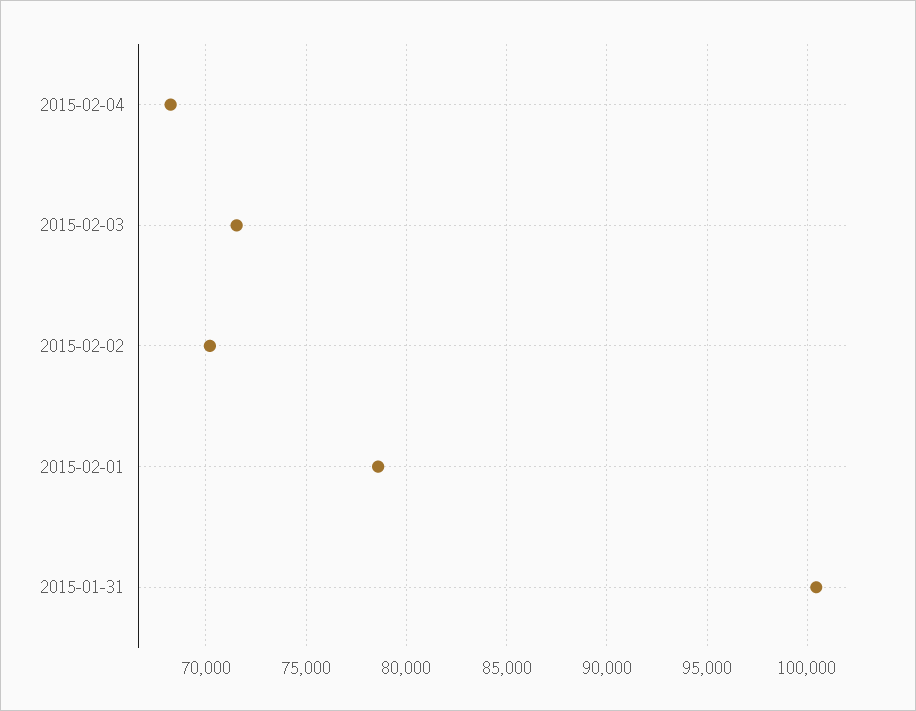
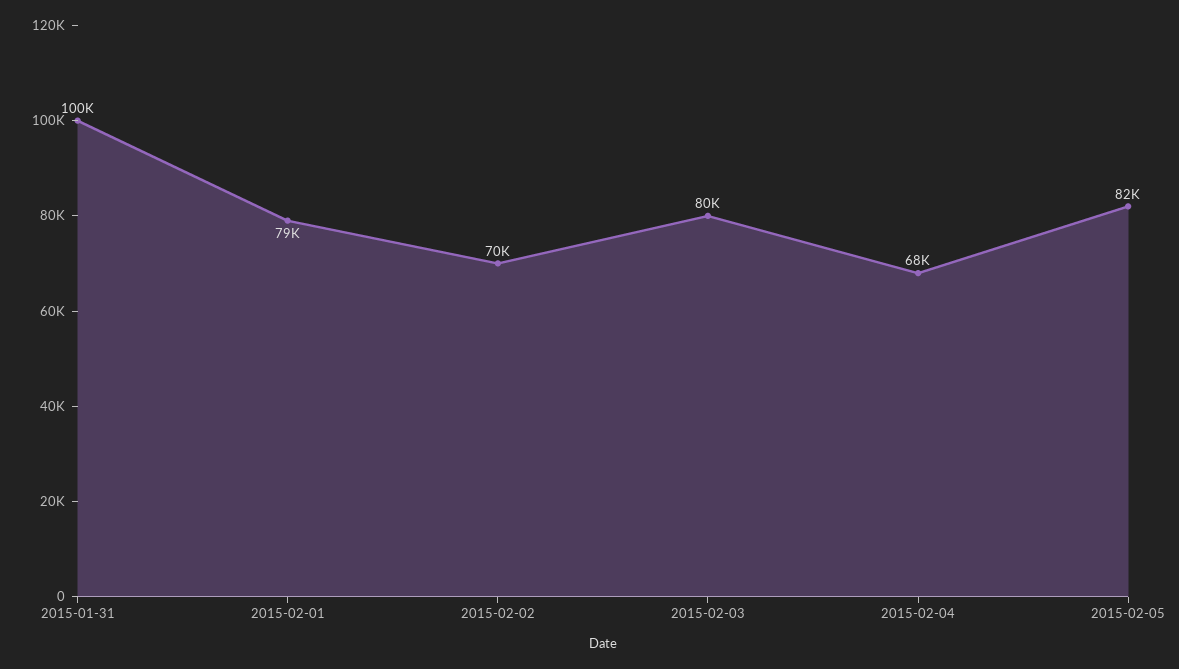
2015-02-03: 71500 -> 80000
2015-02-05: none -> 82000

